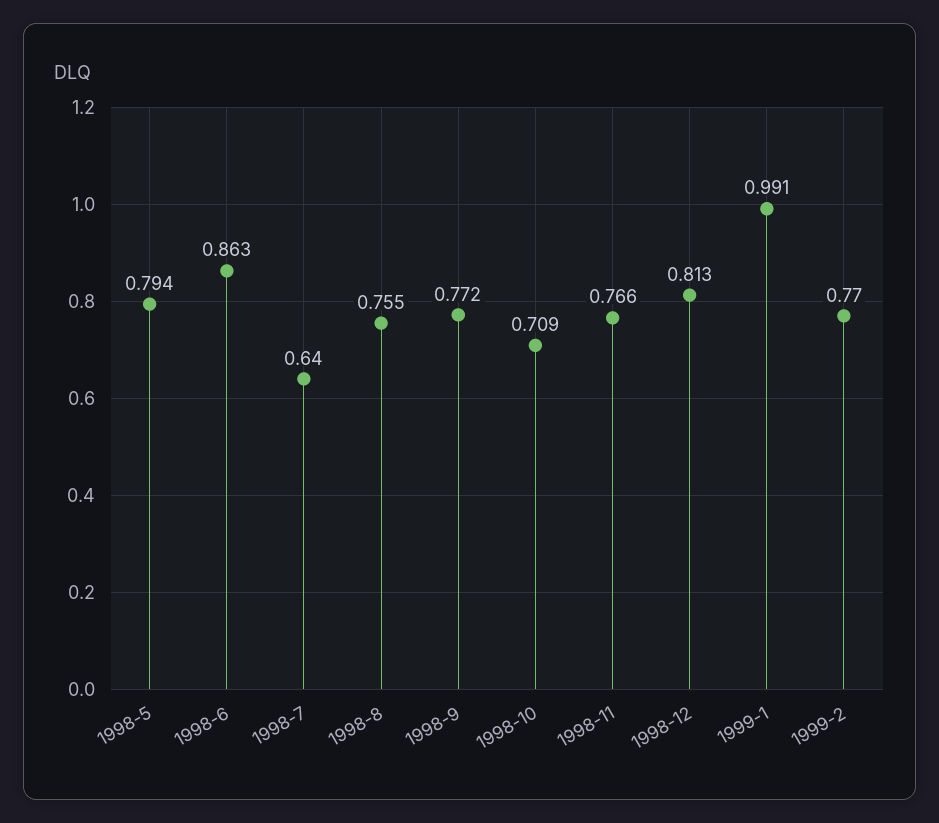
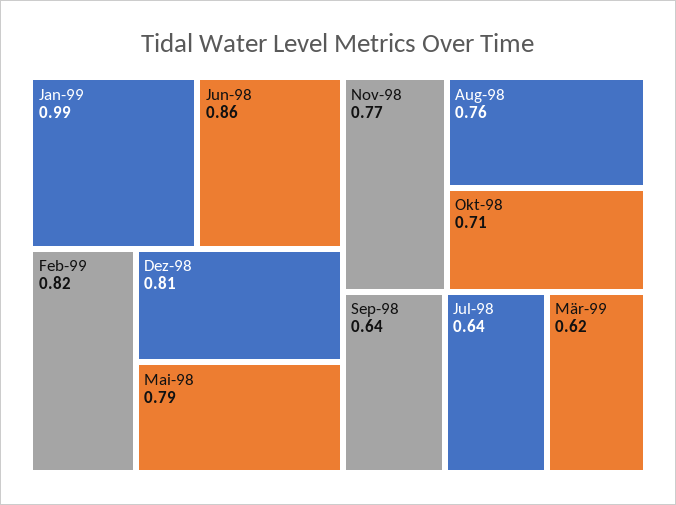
1998-9: 0.772 -> 0.64
1999-2: 0.77 -> 0.82
Mär-99: none -> 0.62

